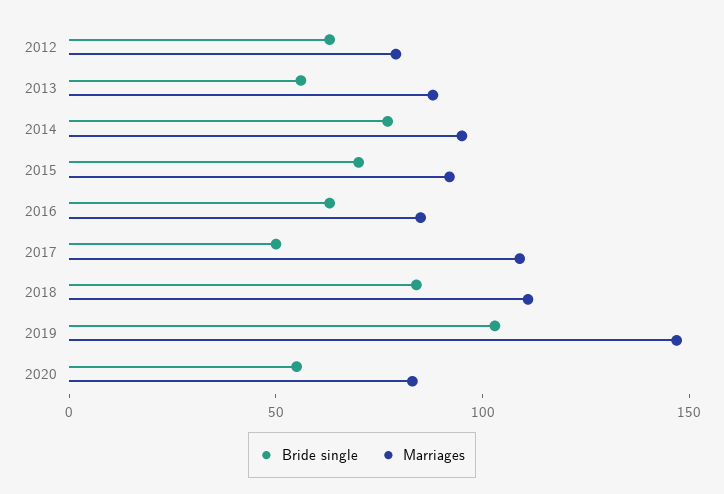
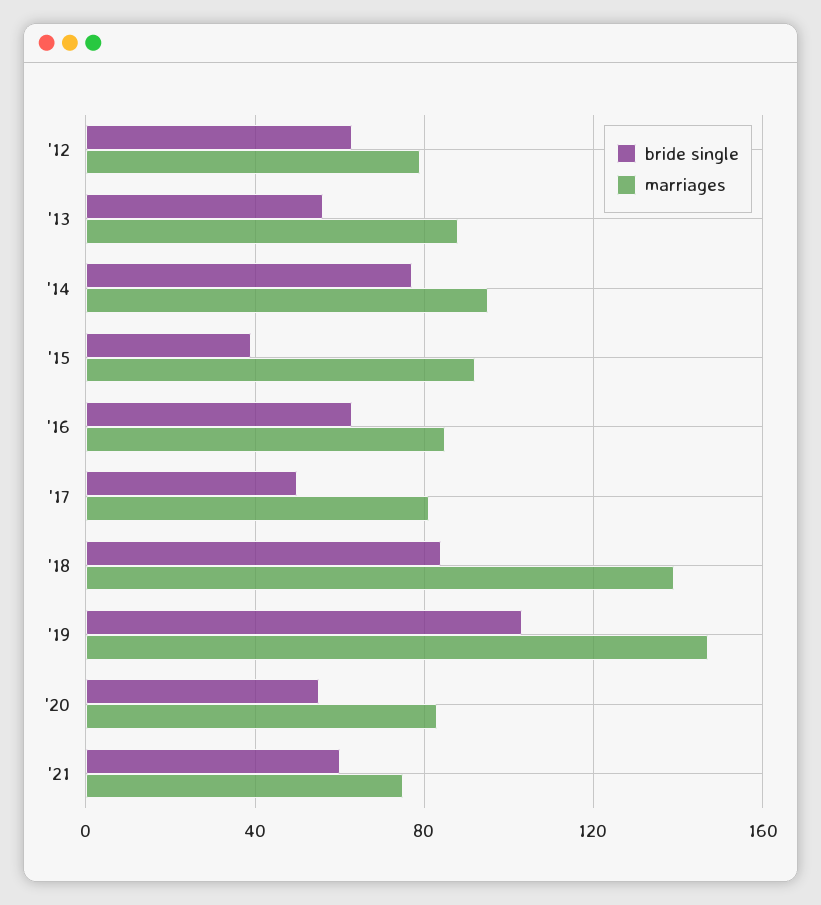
Bride single, 2015: 70 -> 40
Marriages, 2017: 110 -> 80
Marriages, 2018: 110 -> 140
Bride single, '21: none -> 60
Marriages, '21: none -> 75

